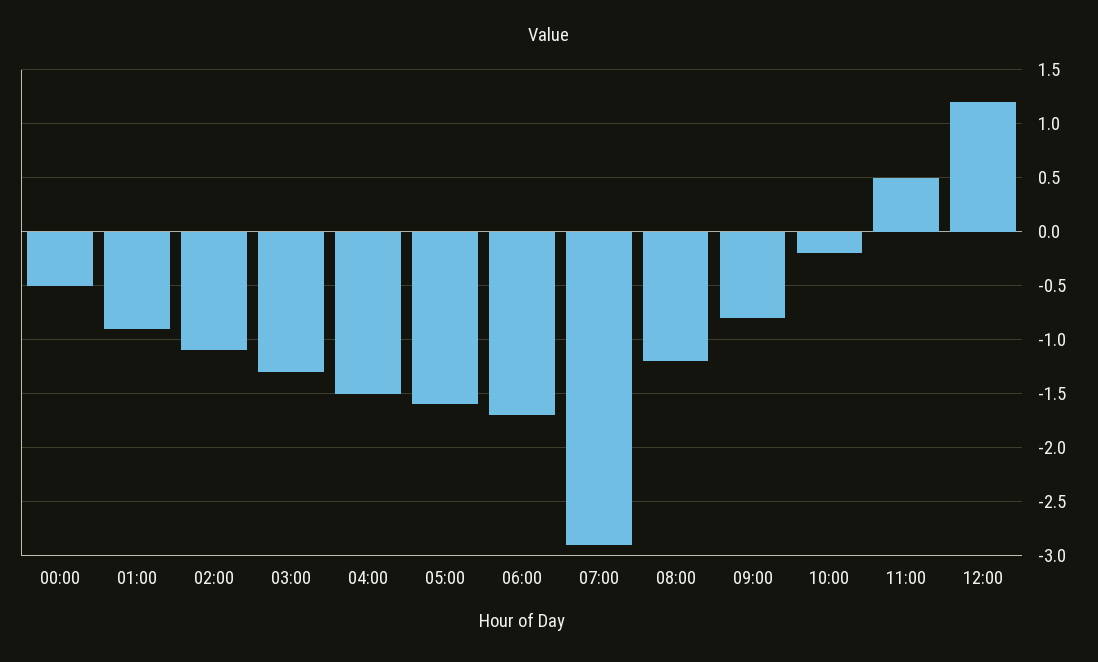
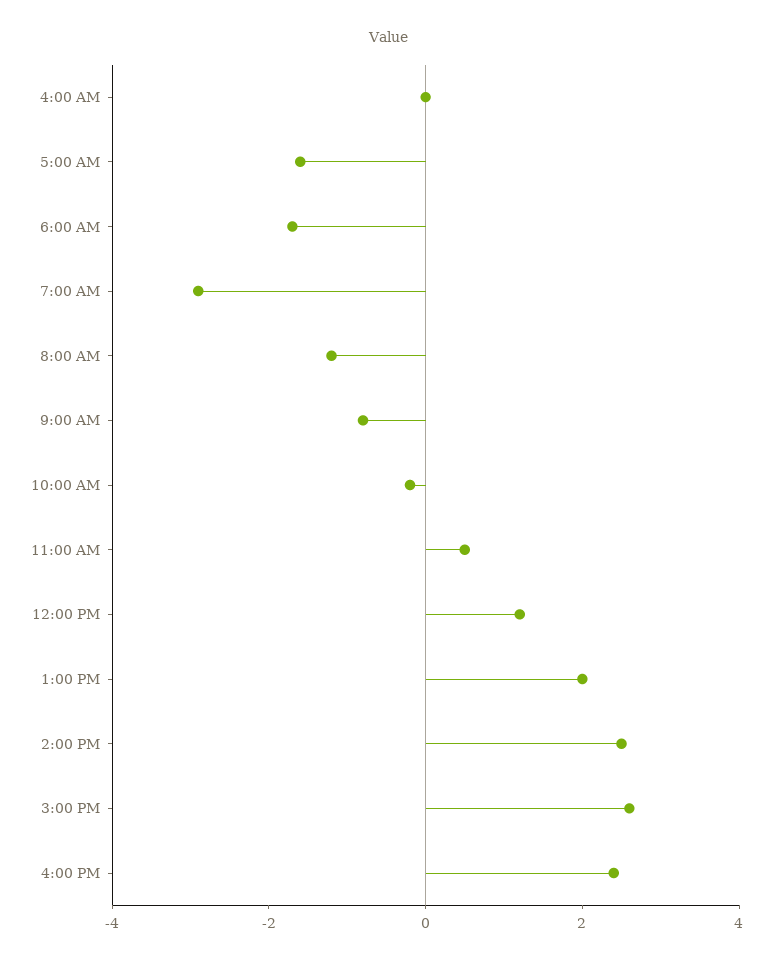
00:00: -0.5 -> none
01:00: -0.9 -> none
02:00: -1.1 -> none
03:00: -1.3 -> none
04:00: -1.5 -> 0
1:00 PM: none -> 2
2:00 PM: none -> 2.5
3:00 PM: none -> 2.5
4:00 PM: none -> 2.5

